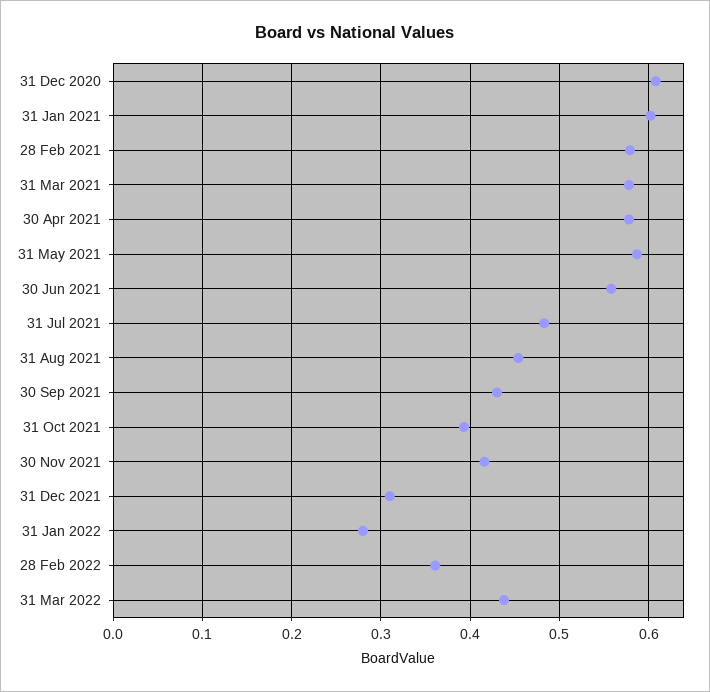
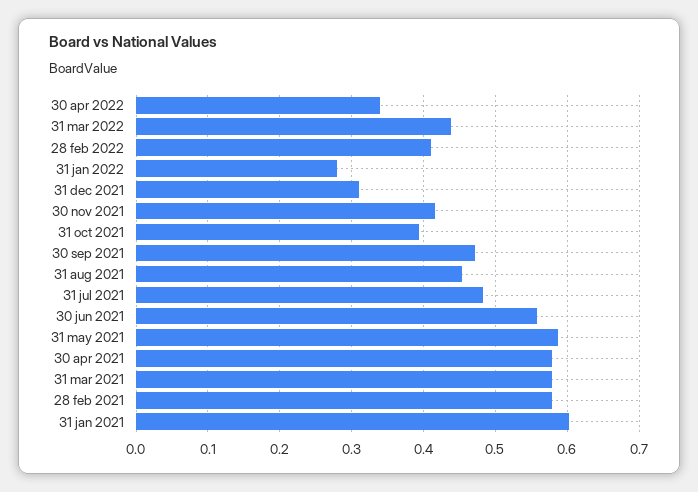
31 Dec 2020: 0.61 -> none
30 Sep 2021: 0.43 -> 0.47
28 Feb 2022: 0.36 -> 0.41
30 apr 2022: none -> 0.34

